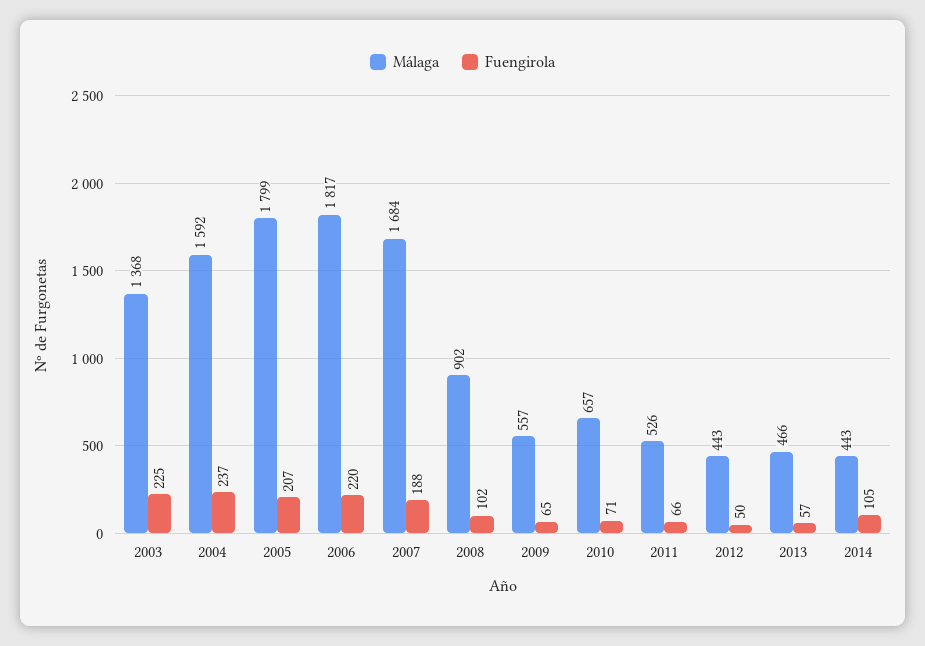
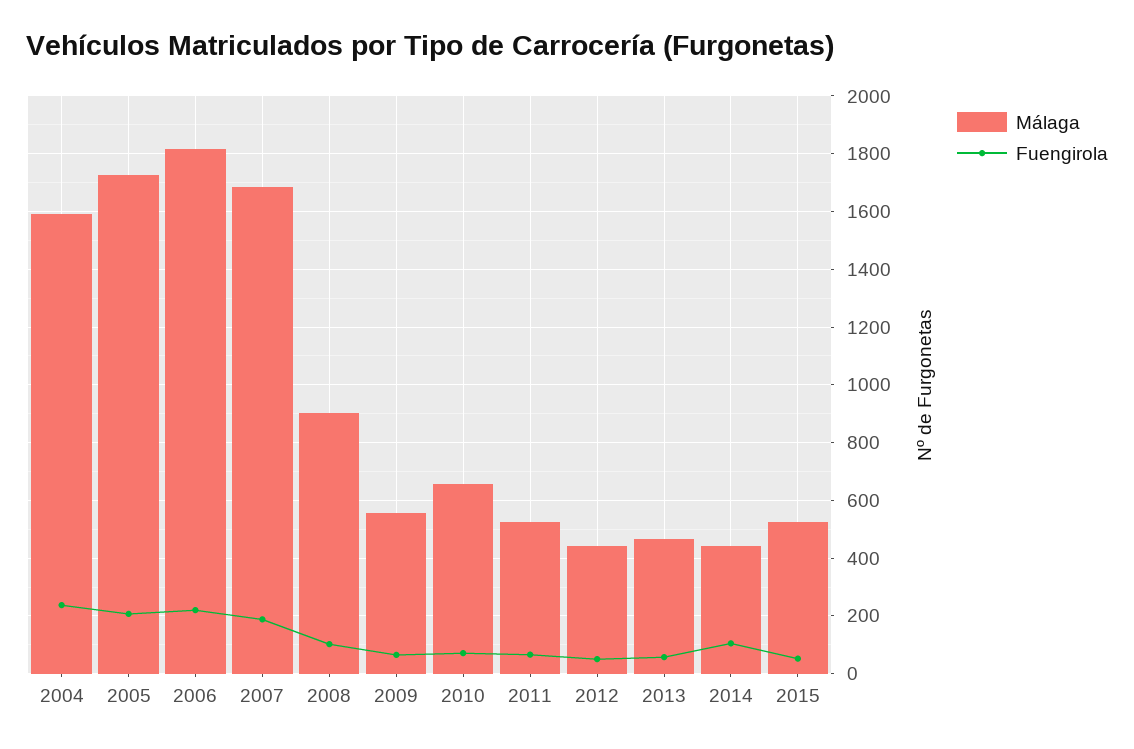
Málaga, 2003: 1368 -> none
Fuengirola, 2003: 225 -> none
Málaga, 2005: 1799 -> 1725
Málaga, 2015: none -> 525
Fuengirola, 2015: none -> 50

